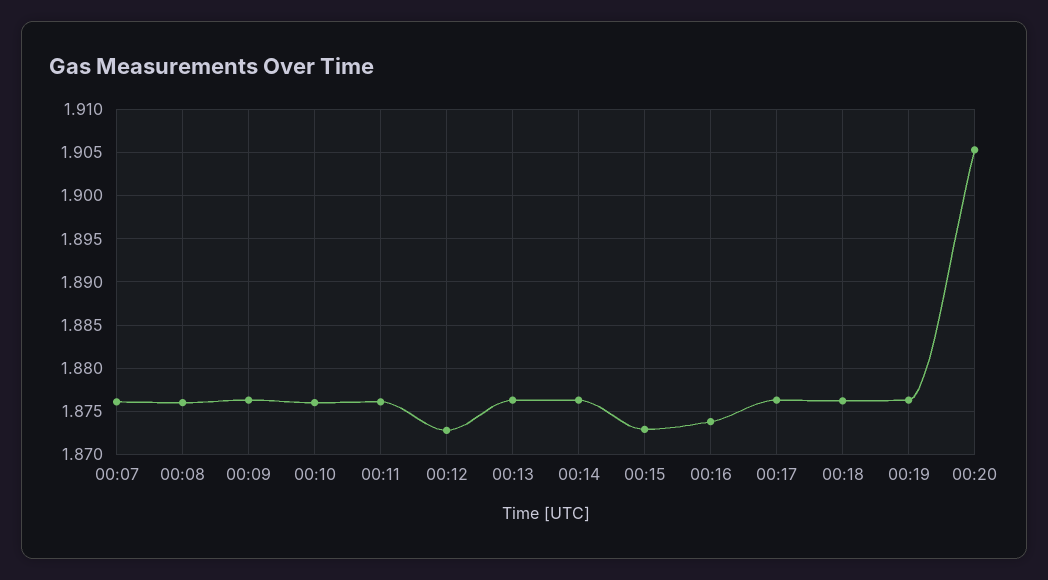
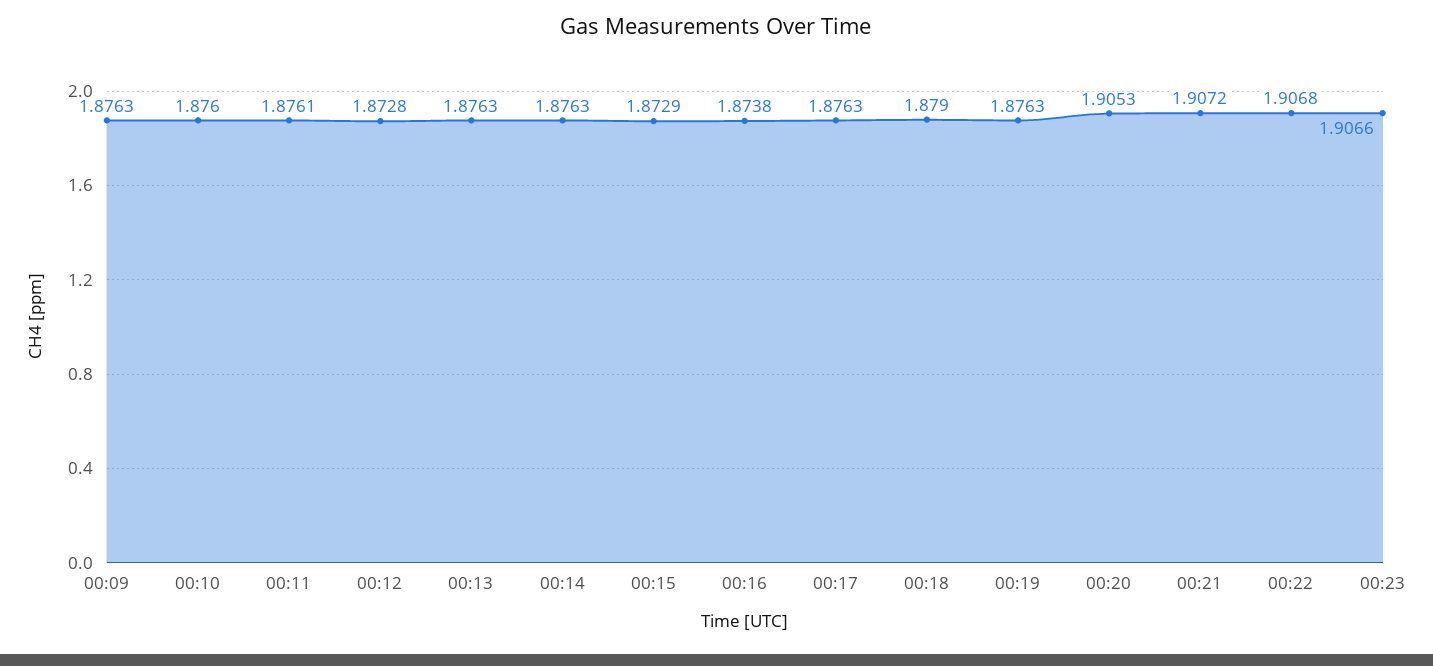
00:07: 1.876 -> none
00:08: 1.876 -> none
00:18: 1.876 -> 1.879
00:21: none -> 1.9072
00:22: none -> 1.9068
00:23: none -> 1.9066

